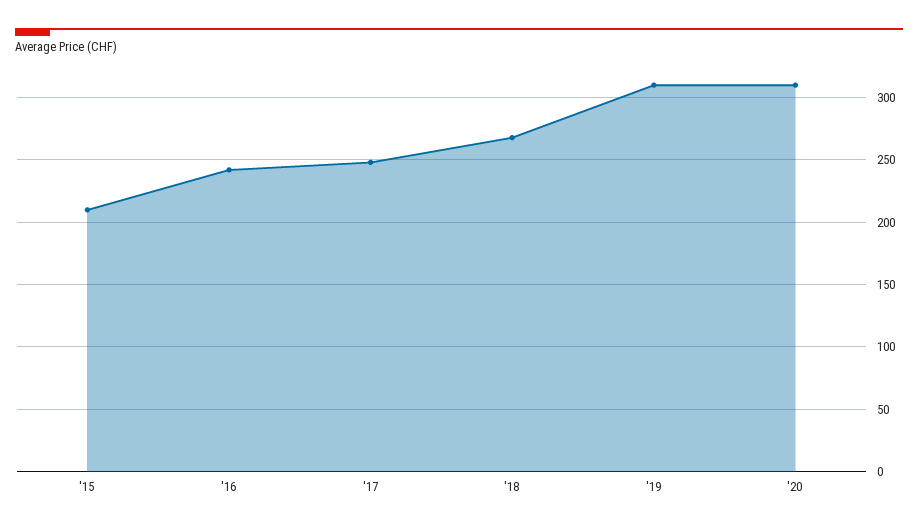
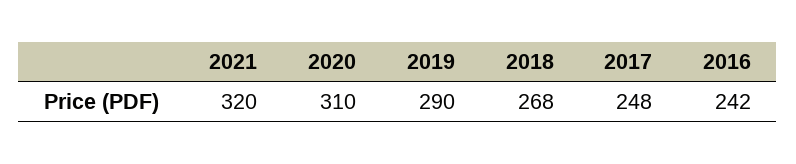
'15: 210 -> none
'19: 310 -> 290
2021: none -> 320

